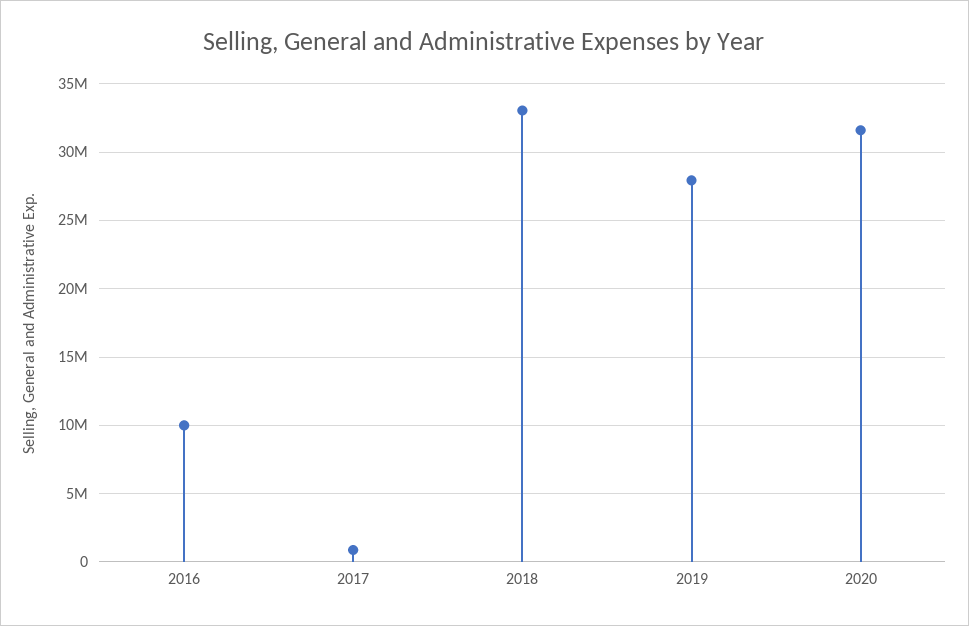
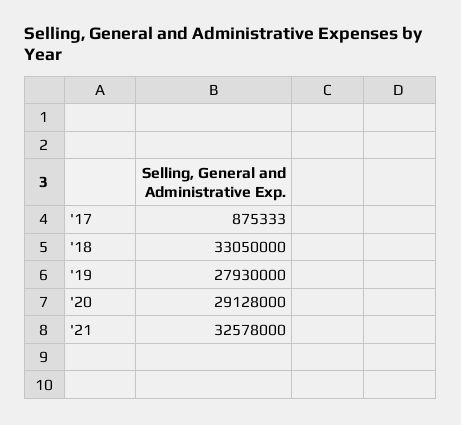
2016: 10000000 -> none
2020: 31500000 -> 29128000
'21: none -> 32578000

